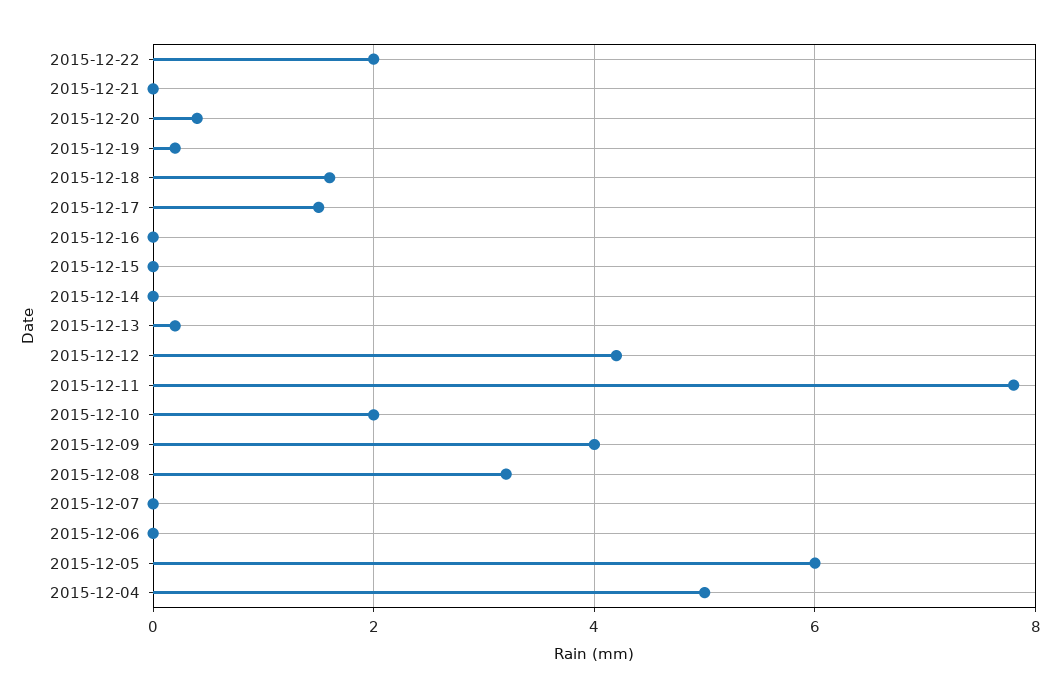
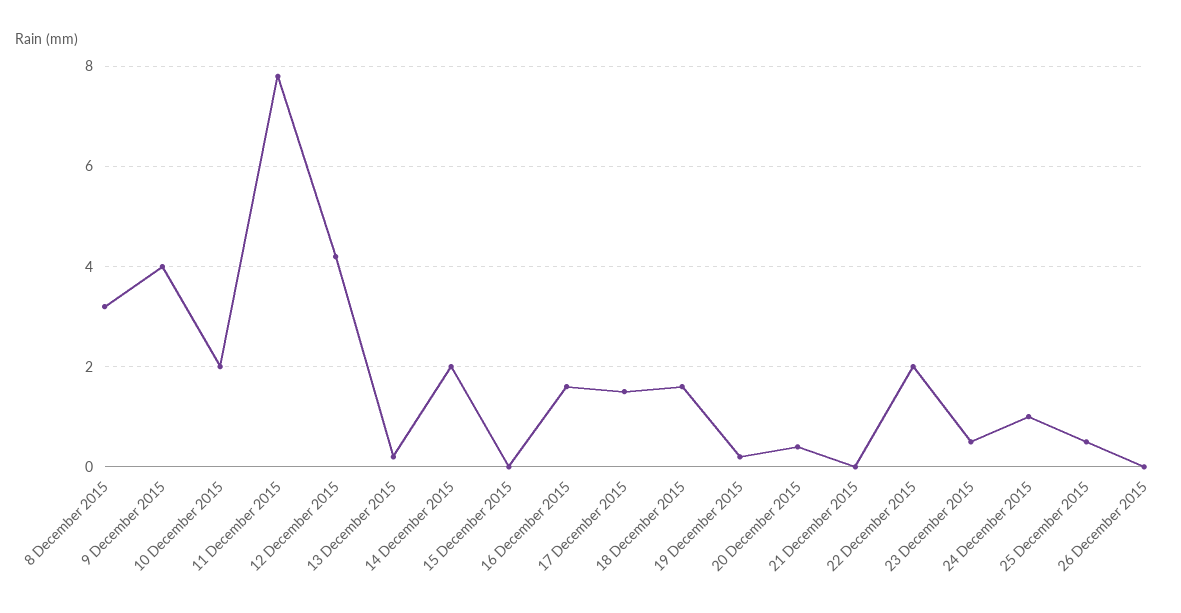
2015-12-16: 0 -> 1.5
2015-12-14: 0 -> 2
2015-12-07: 0 -> none
2015-12-06: 0 -> none
2015-12-05: 6 -> none
2015-12-04: 5 -> none
23 December 2015: none -> 0.5
24 December 2015: none -> 1
25 December 2015: none -> 0.5
26 December 2015: none -> 0

